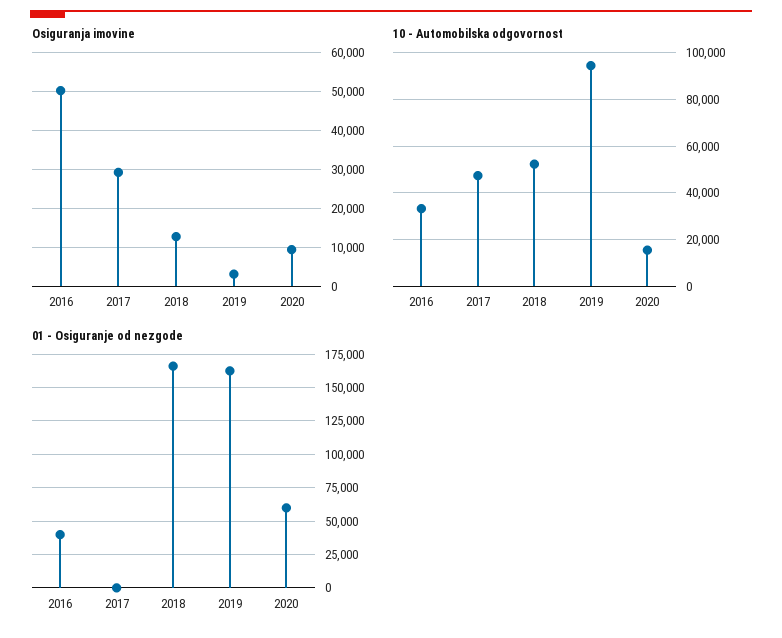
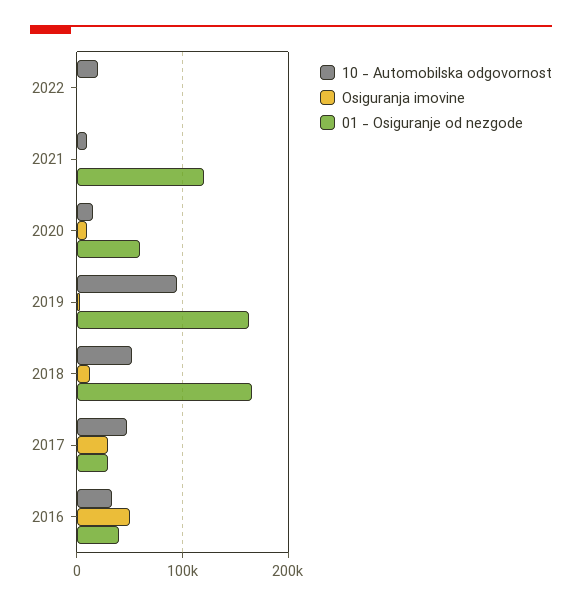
01 - Osiguranje od nezgode, 2017: 0 -> 30000
10 - Automobilska odgovornost, 2022: none -> 20000
Osiguranja imovine, 2022: none -> 0
01 - Osiguranje od nezgode, 2022: none -> 0
10 - Automobilska odgovornost, 2021: none -> 10000
Osiguranja imovine, 2021: none -> 0
01 - Osiguranje od nezgode, 2021: none -> 120000

